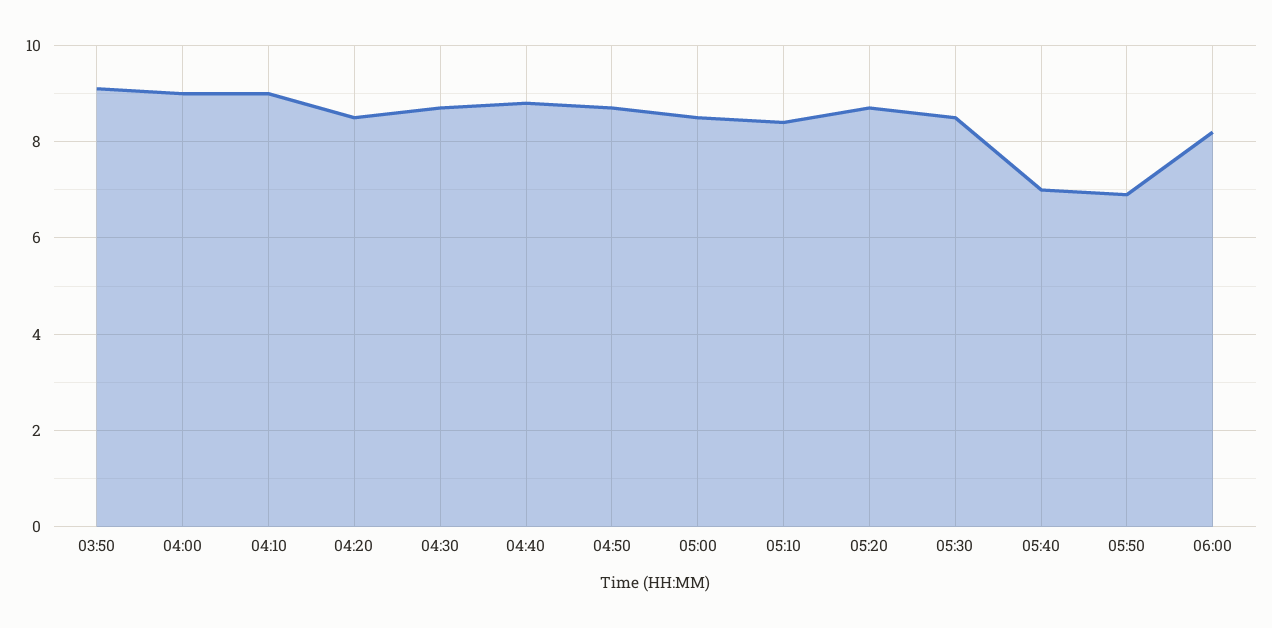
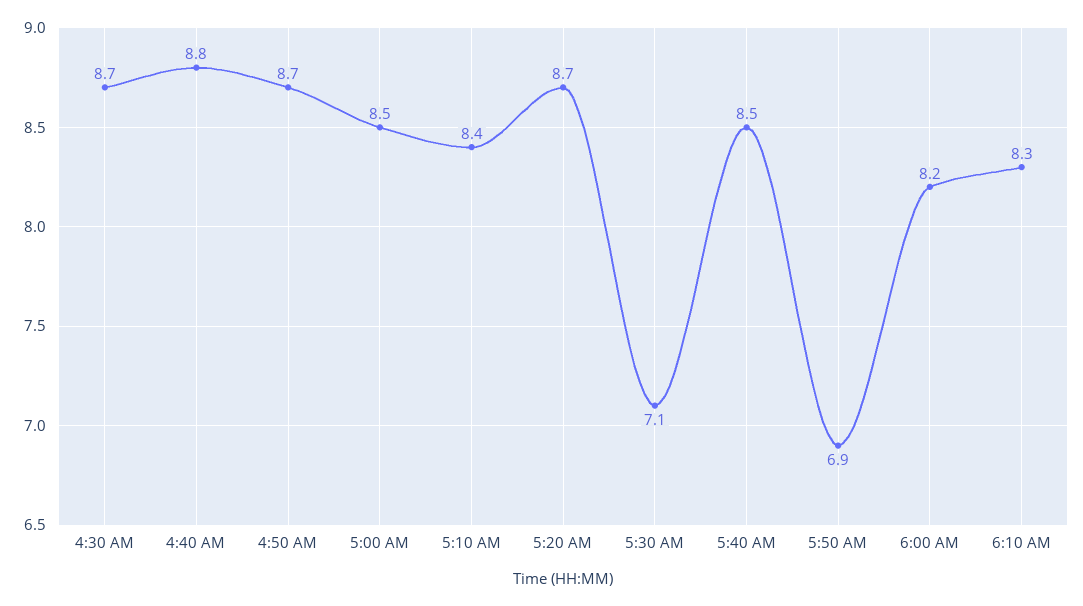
03:50: 9 -> none
04:00: 9 -> none
04:10: 9 -> none
04:20: 8.5 -> none
05:30: 8.5 -> 7.1
05:40: 7 -> 8.5
6:10 AM: none -> 8.3

